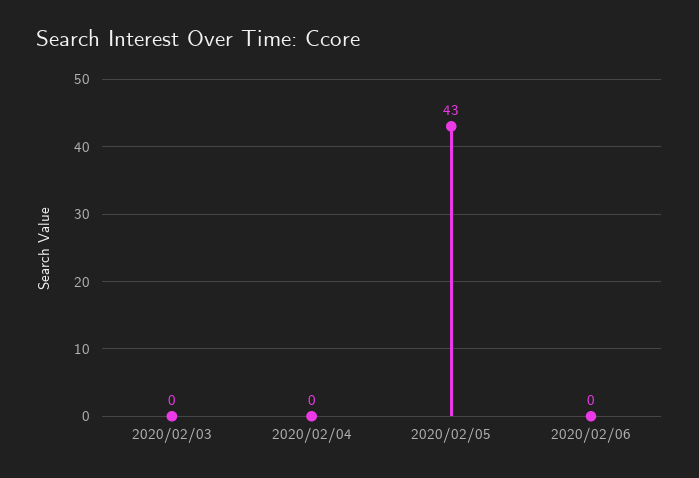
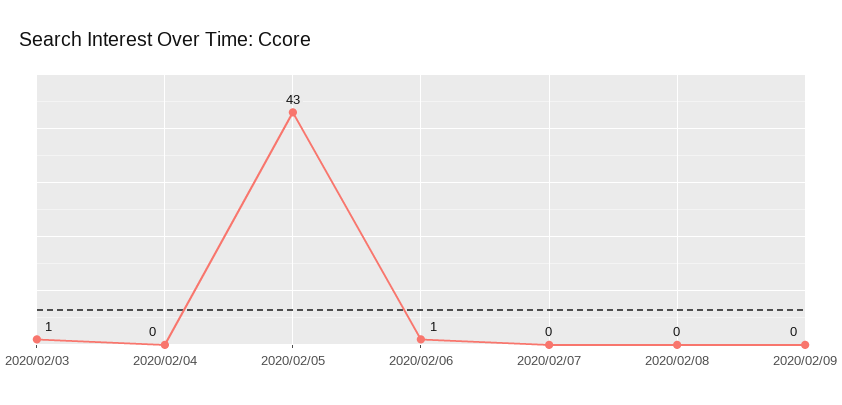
2020/02/03: 0 -> 1
2020/02/06: 0 -> 1
2020/02/07: none -> 0
2020/02/08: none -> 0
2020/02/09: none -> 0

